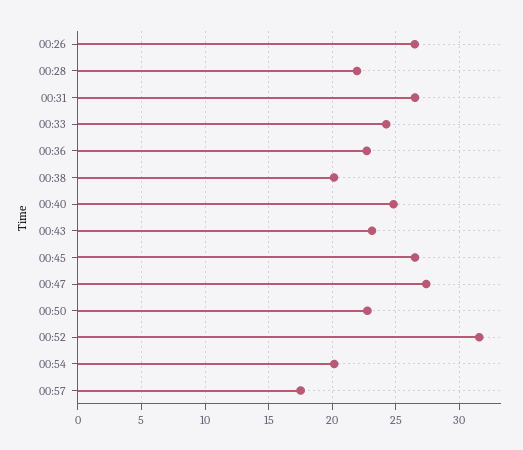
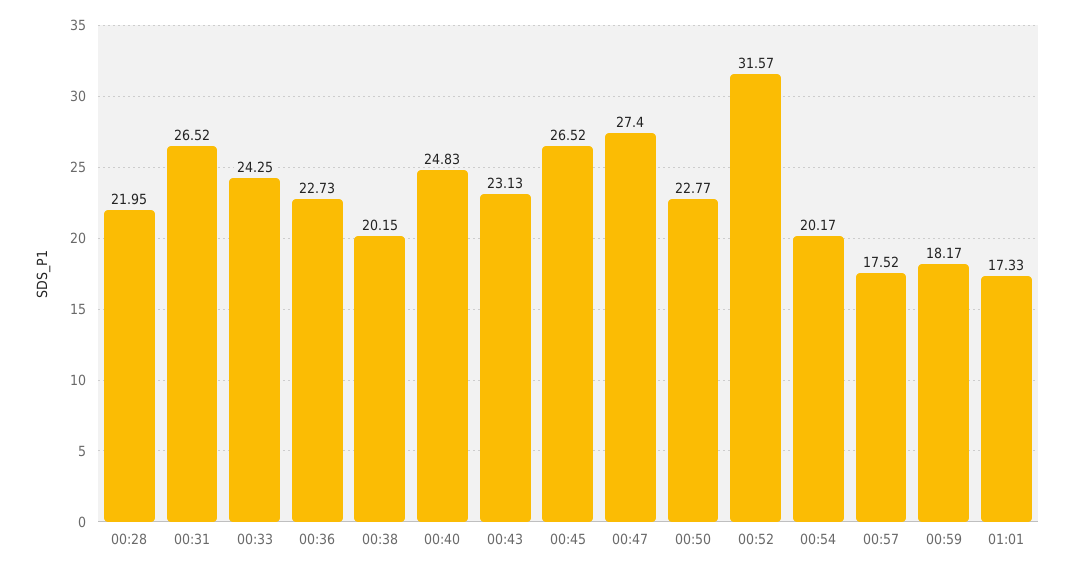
00:26: 26.5 -> none
00:59: none -> 18.17
01:01: none -> 17.33

